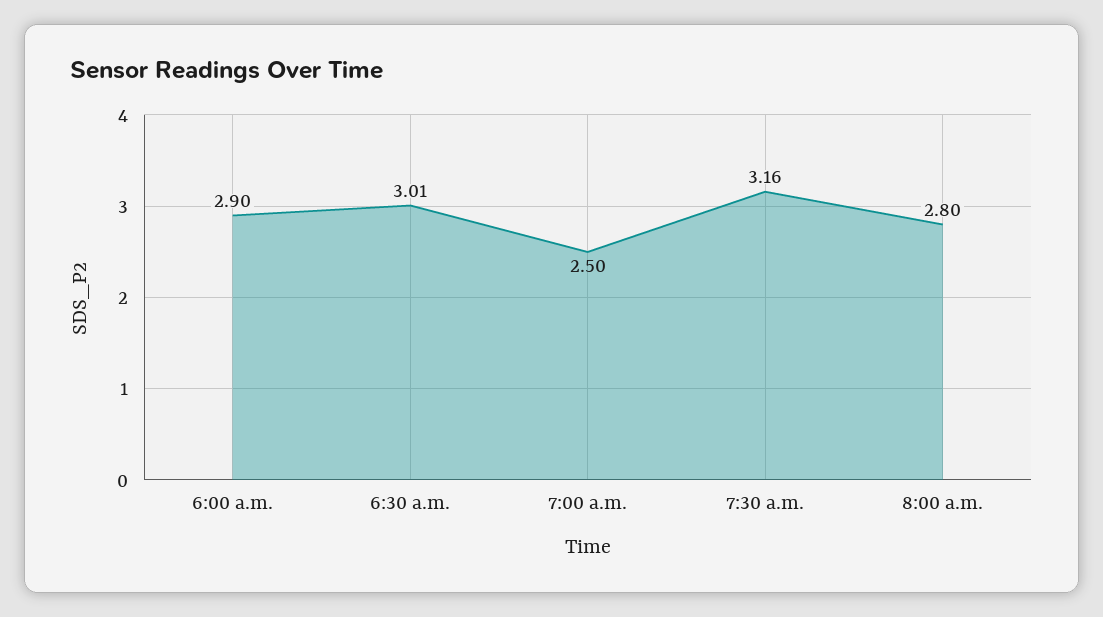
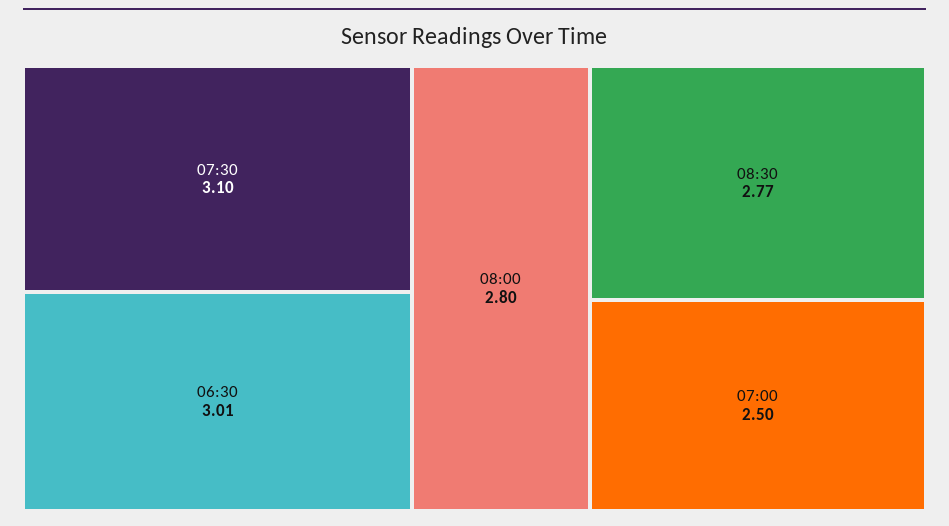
6:00 a.m.: 2.9 -> none
7:30 a.m.: 3.16 -> 3.1
08:30: none -> 2.77

